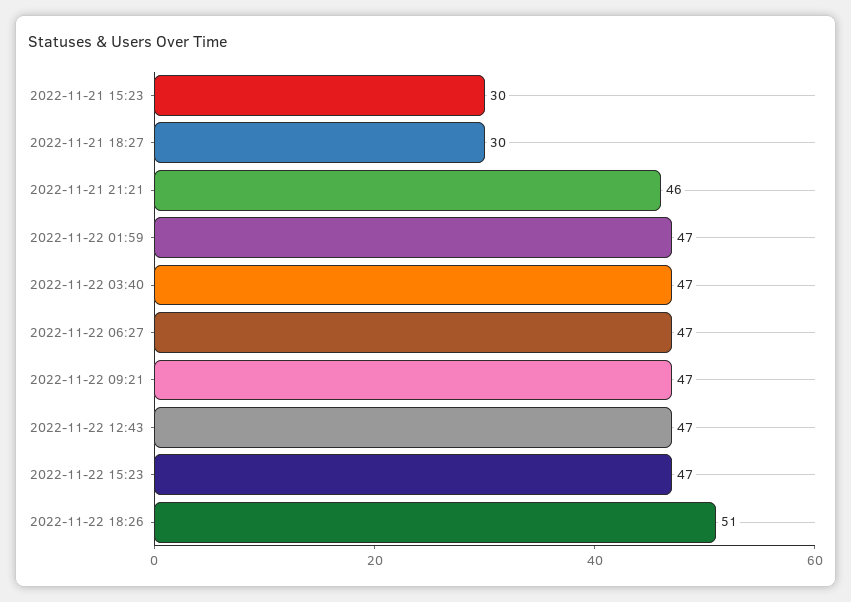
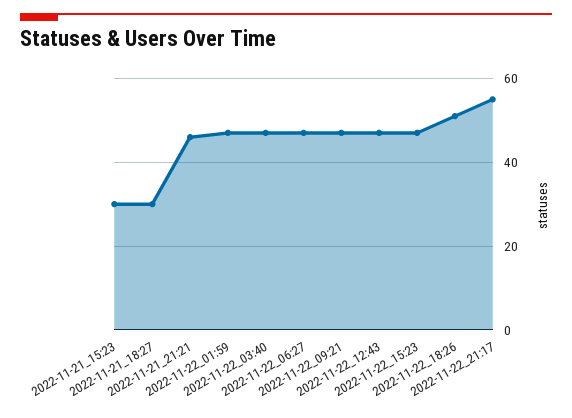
2022-11-22_21:17: none -> 55

